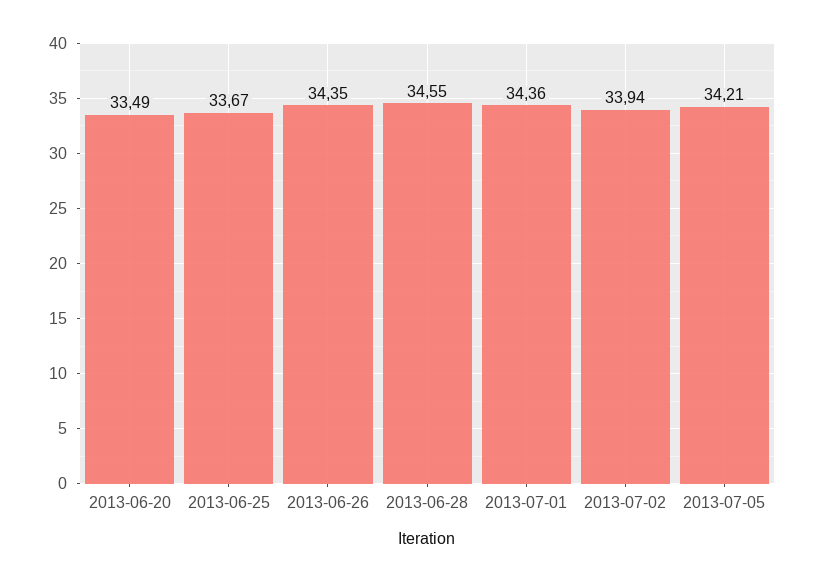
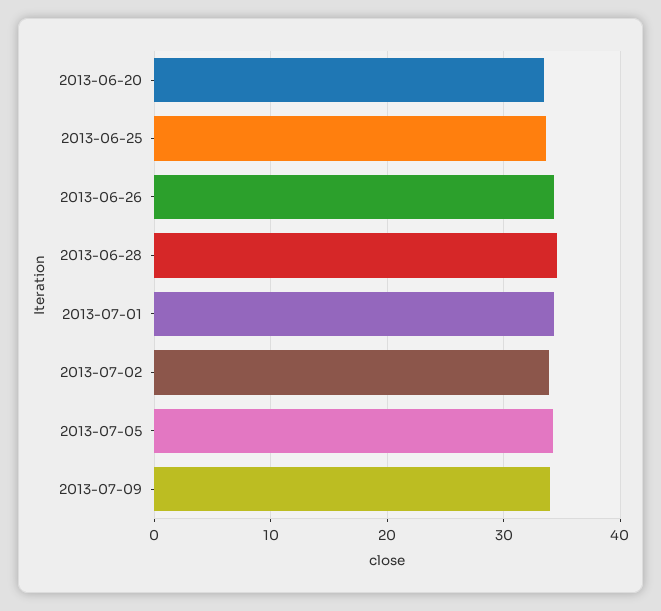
2013-07-09: none -> 34

